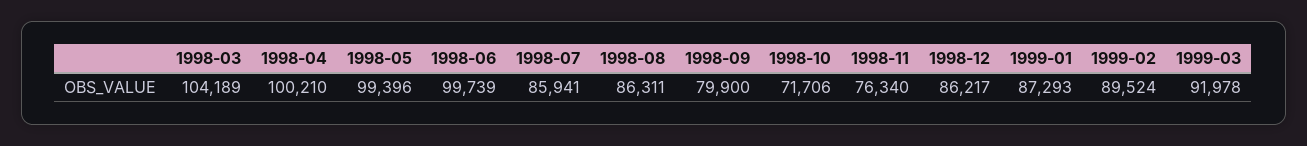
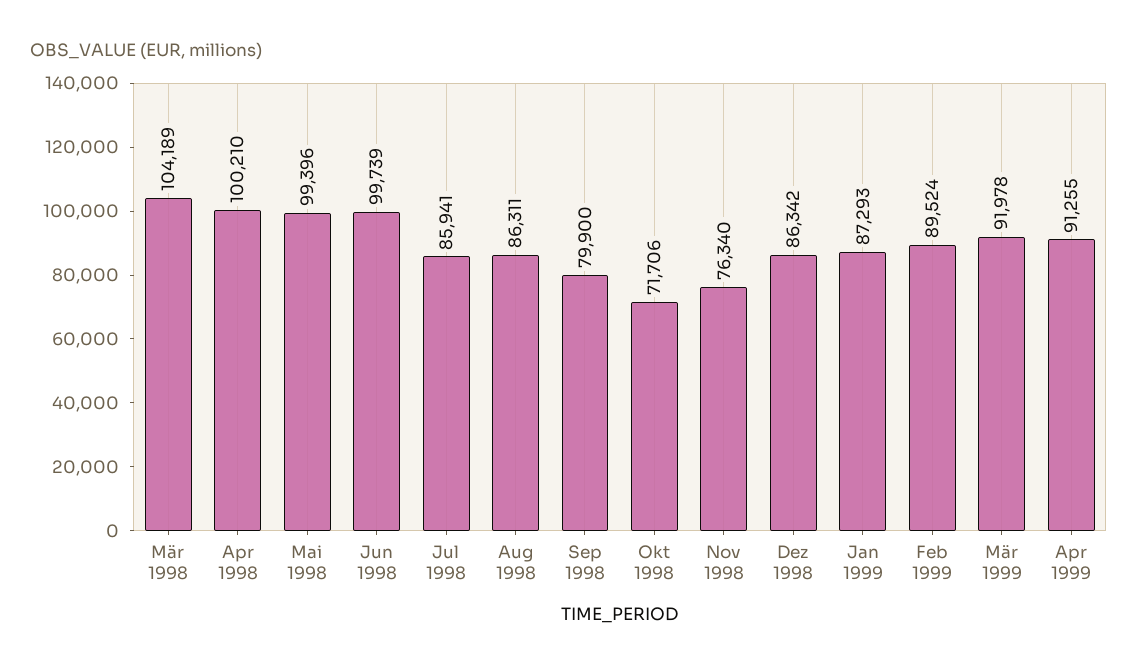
1998-12: 86217 -> 86342
Apr 1999: none -> 91255

